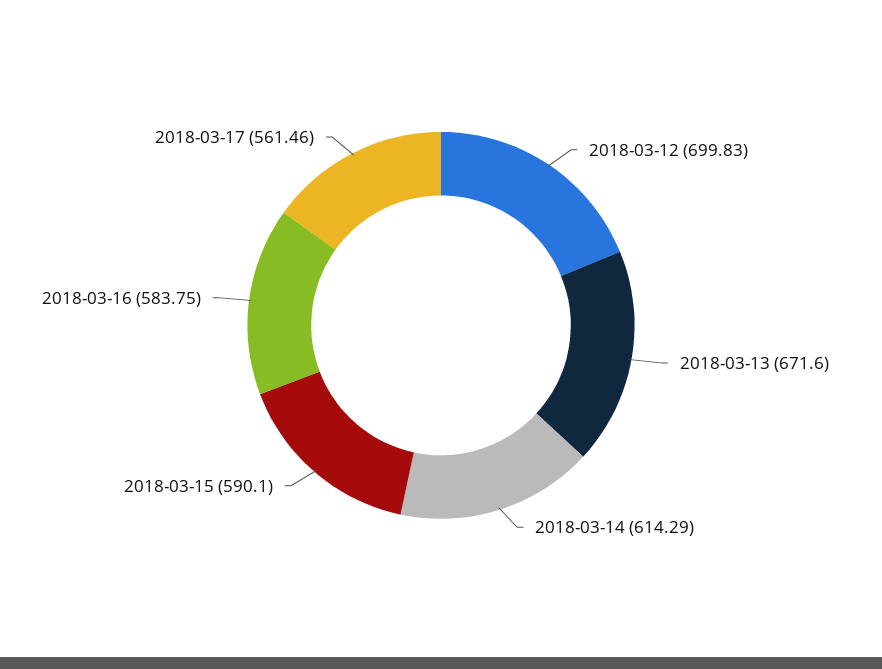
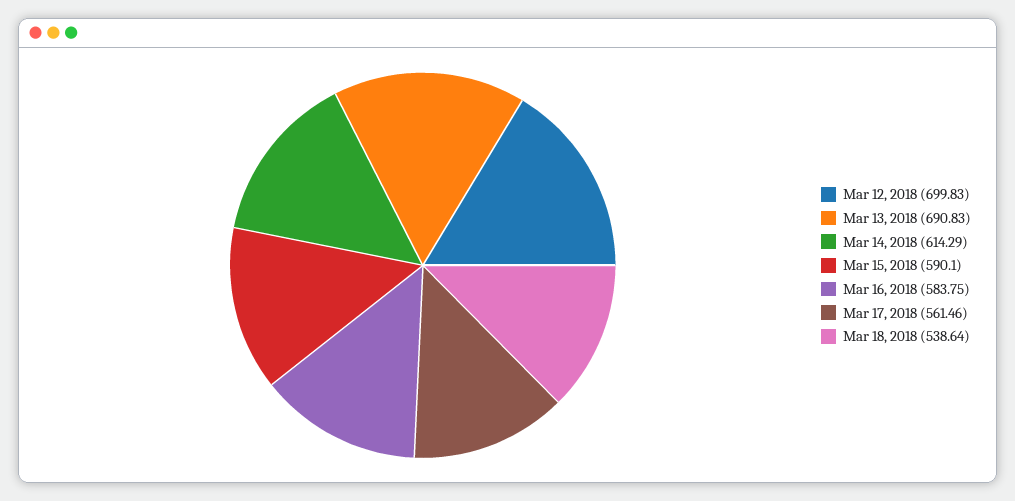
2018-03-13: 671.6 -> 690.83
Mar 18, 2018: none -> 538.64

